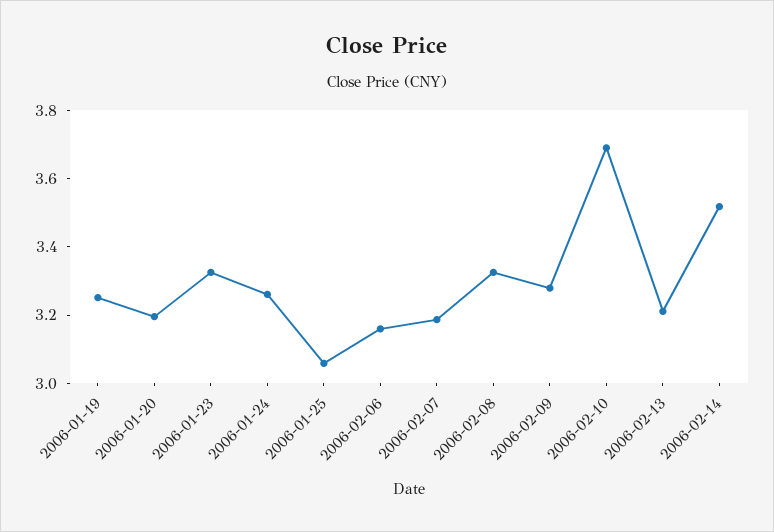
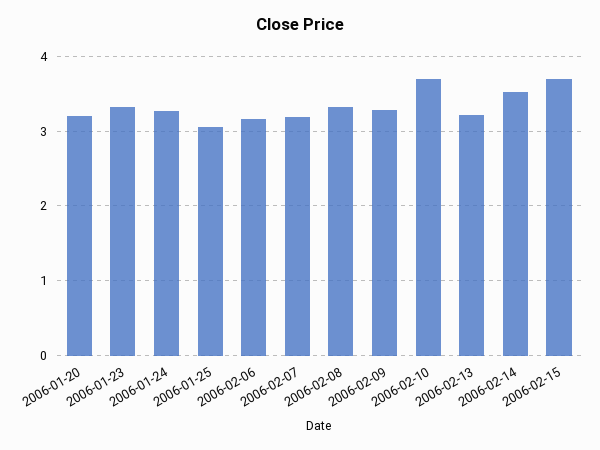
2006-01-19: 3.25 -> none
2006-02-15: none -> 3.7

